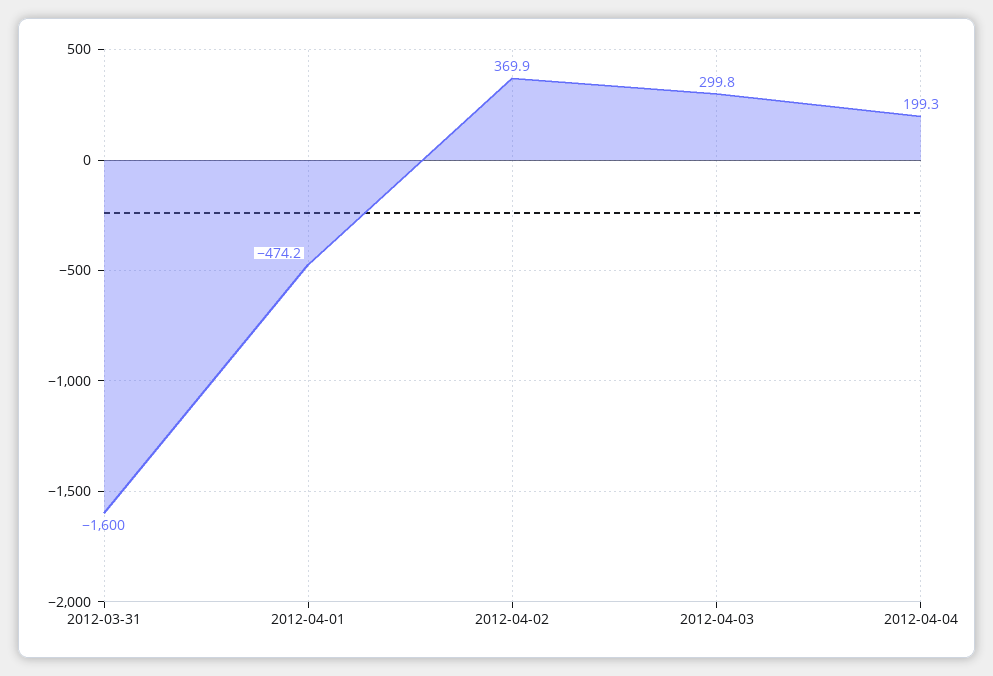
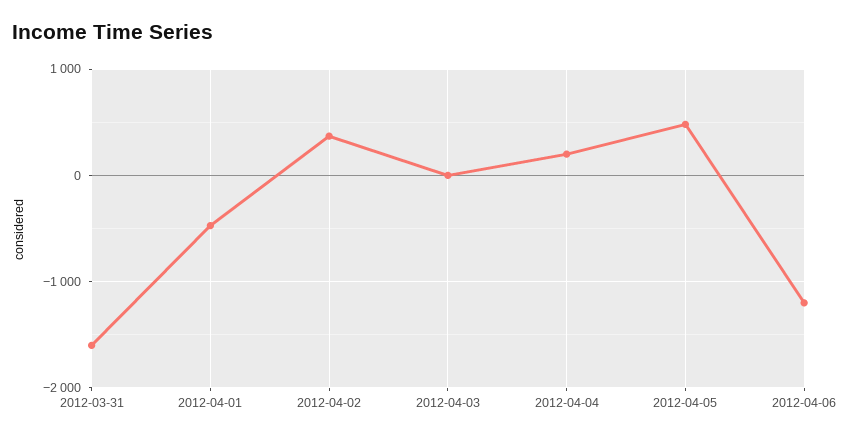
2012-04-03: 299.8 -> 0
2012-04-05: none -> 500
2012-04-06: none -> -1200

